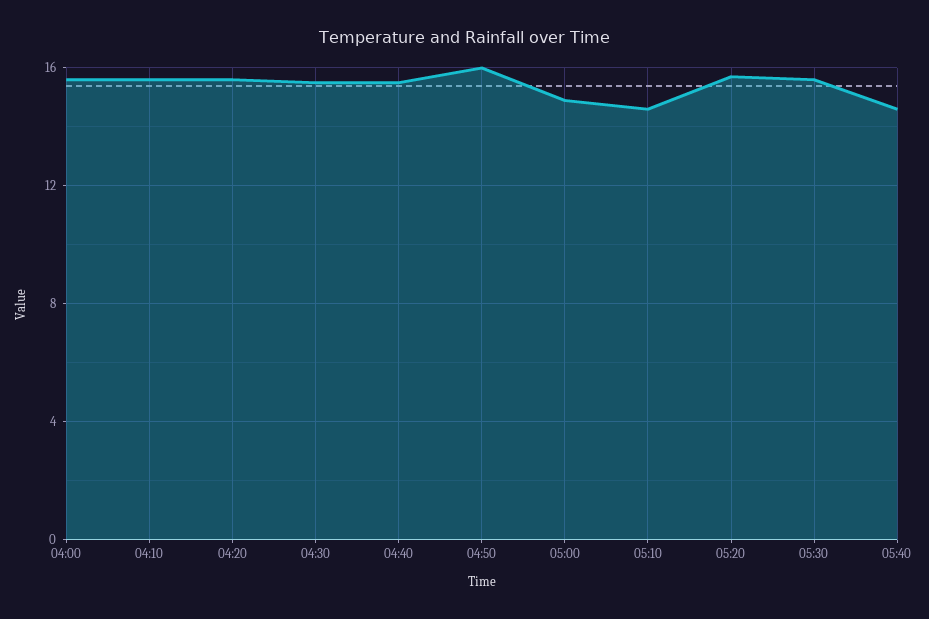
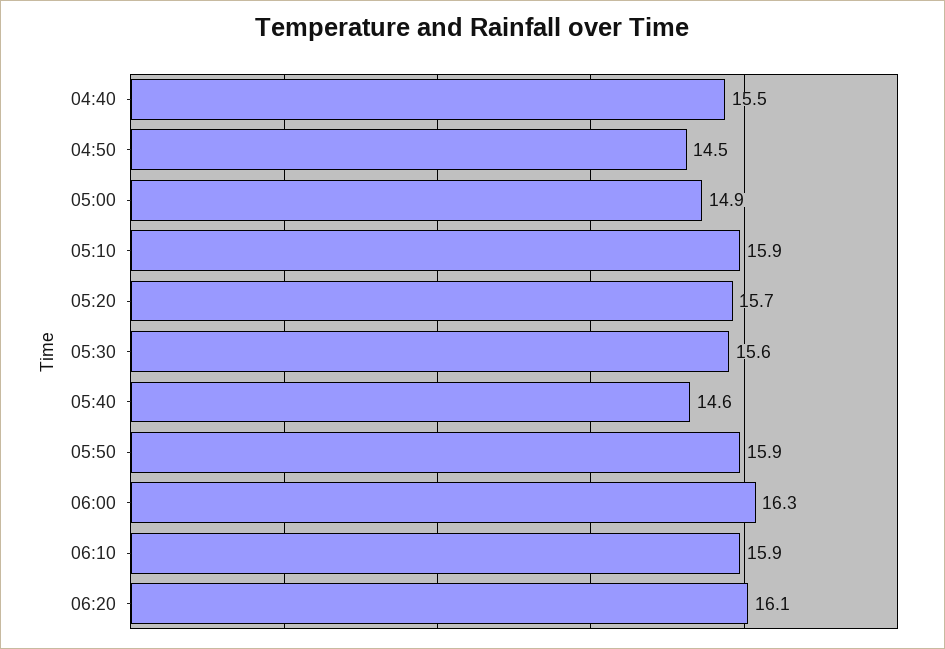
04:00: 15.5 -> none
04:10: 15.5 -> none
04:20: 15.5 -> none
04:30: 15.5 -> none
04:50: 16 -> 14.5
05:10: 14.5 -> 15.9
05:50: none -> 15.9
06:00: none -> 16.3
06:10: none -> 15.9
06:20: none -> 16.1

